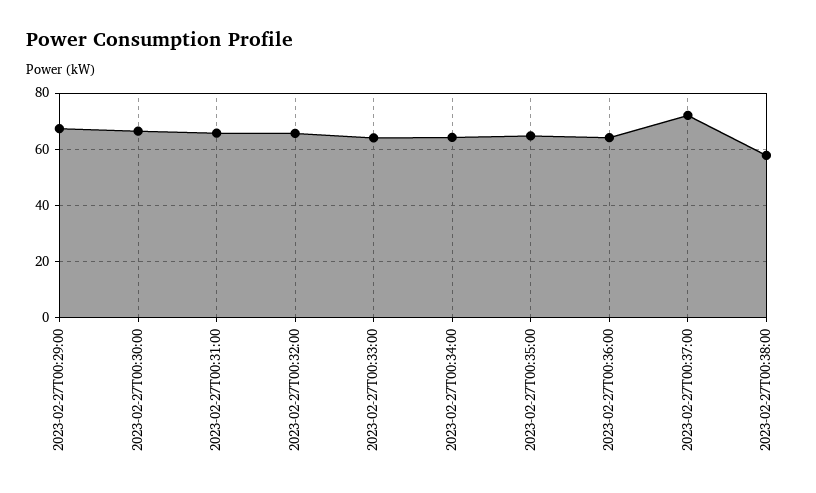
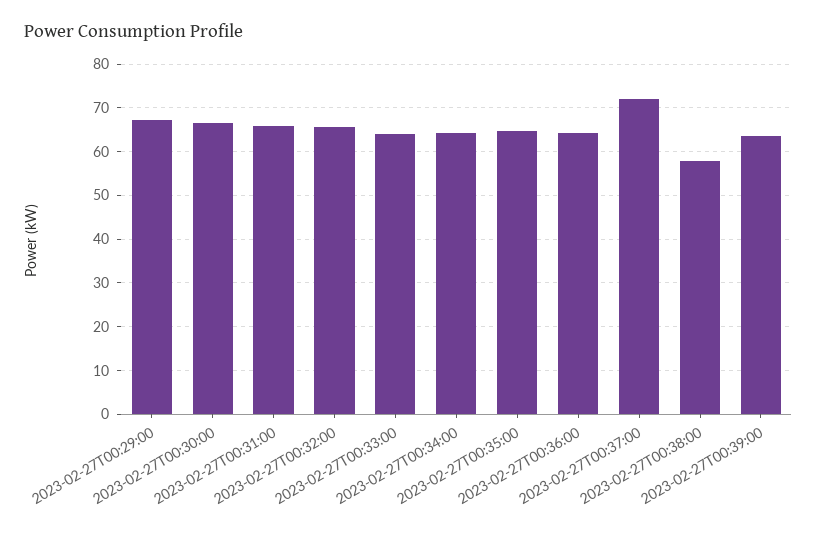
2023-02-27T00:39:00: none -> 64

